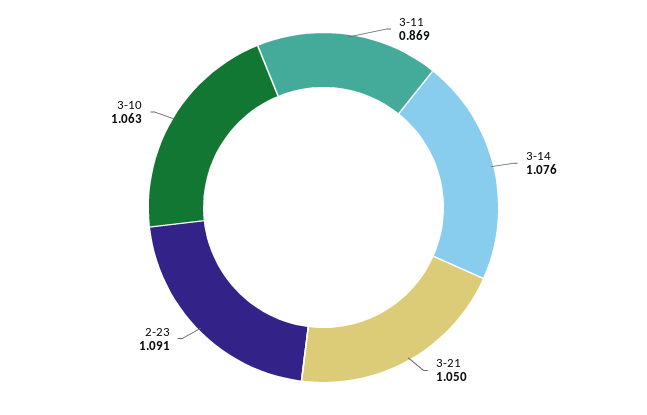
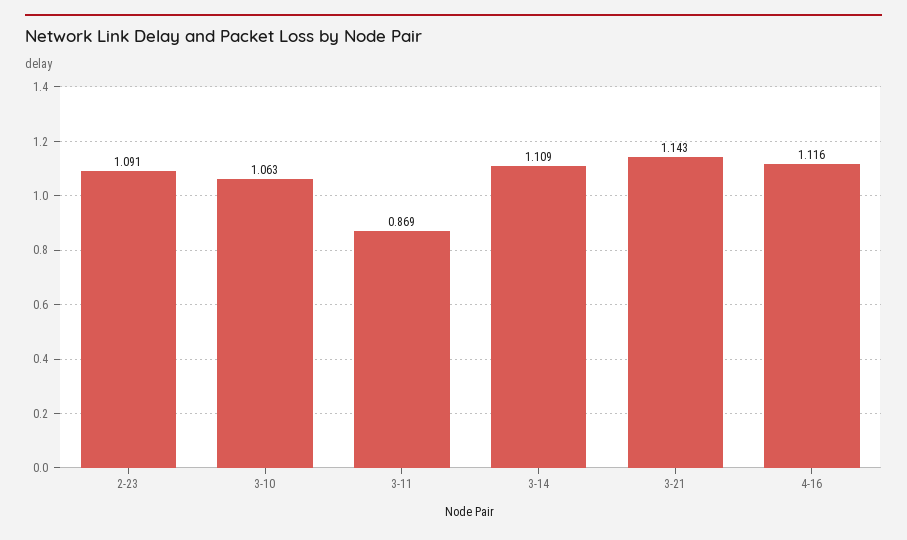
3-14: 1.076 -> 1.109
3-21: 1.05 -> 1.143
4-16: none -> 1.116

